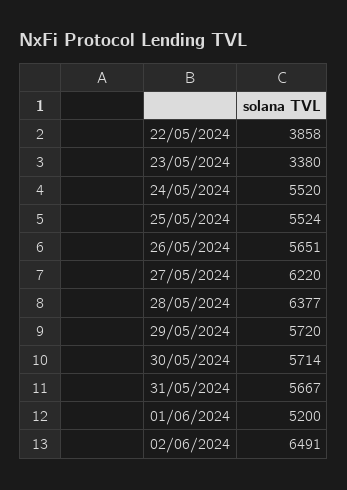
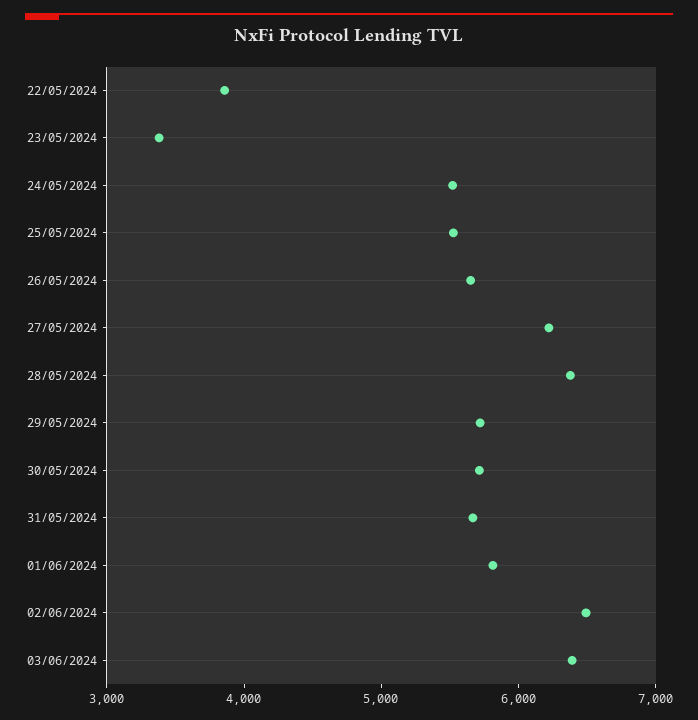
01/06/2024: 5200 -> 5800
03/06/2024: none -> 6400

